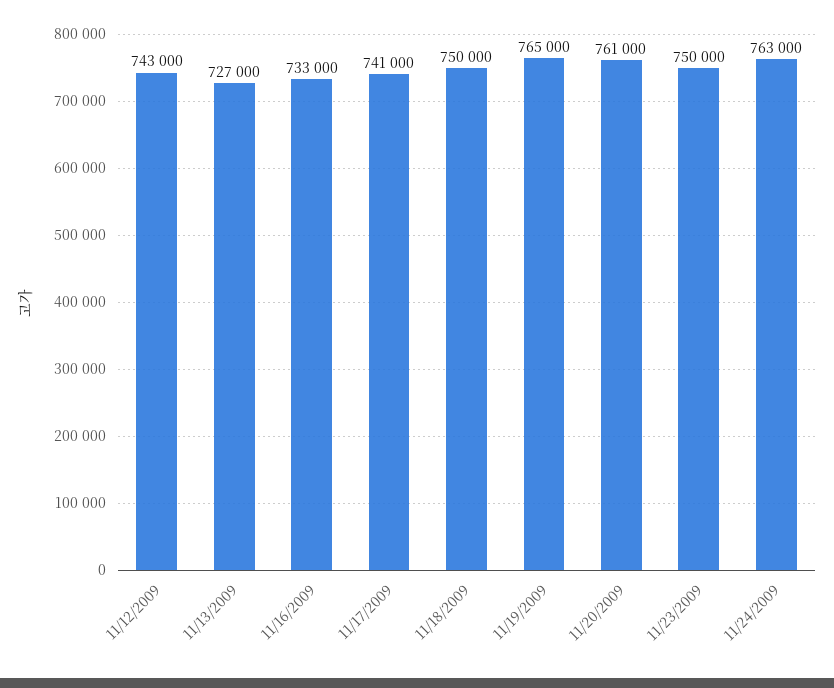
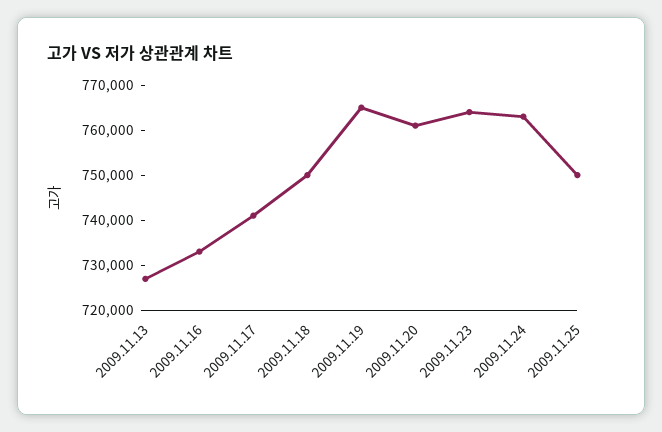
11/12/2009: 743000 -> none
11/23/2009: 750000 -> 764000
2009.11.25: none -> 750000

